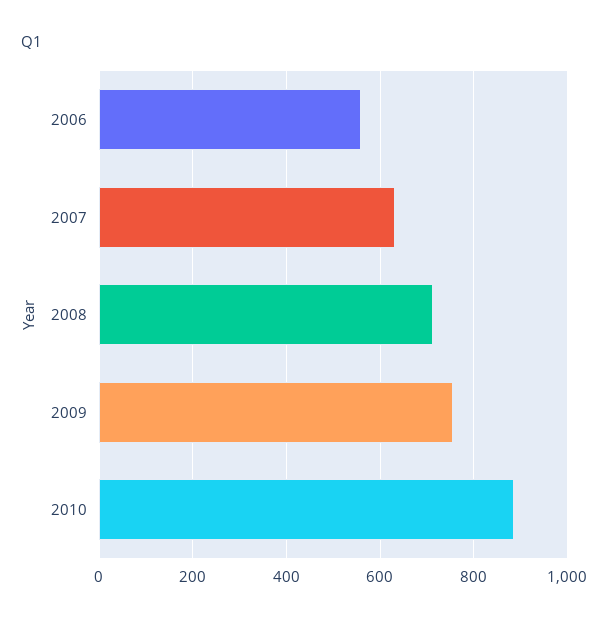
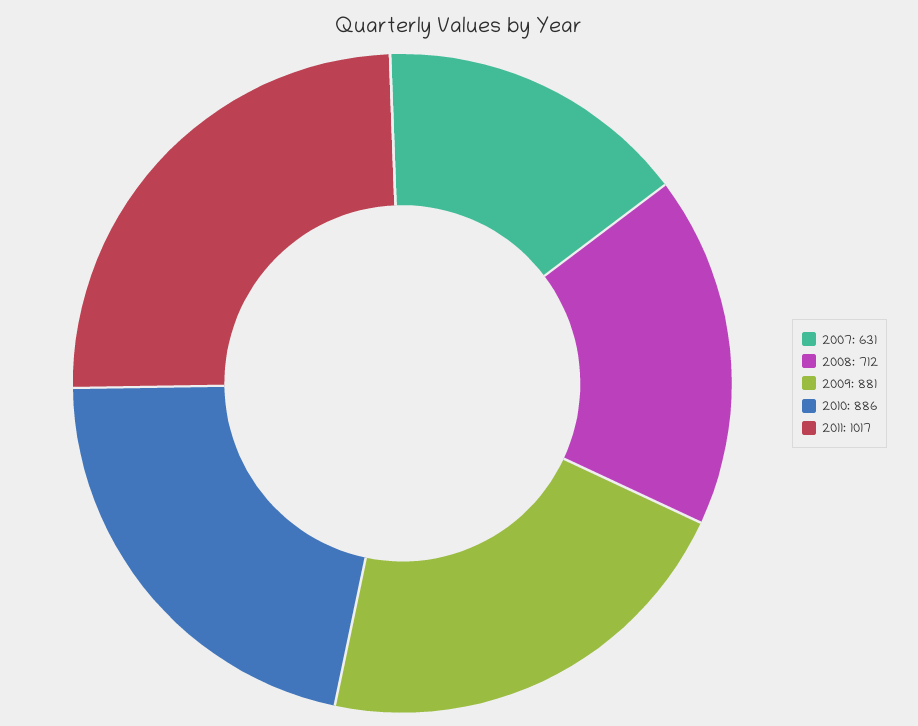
2006: 560 -> none
2009: 760 -> 881
2011: none -> 1017

